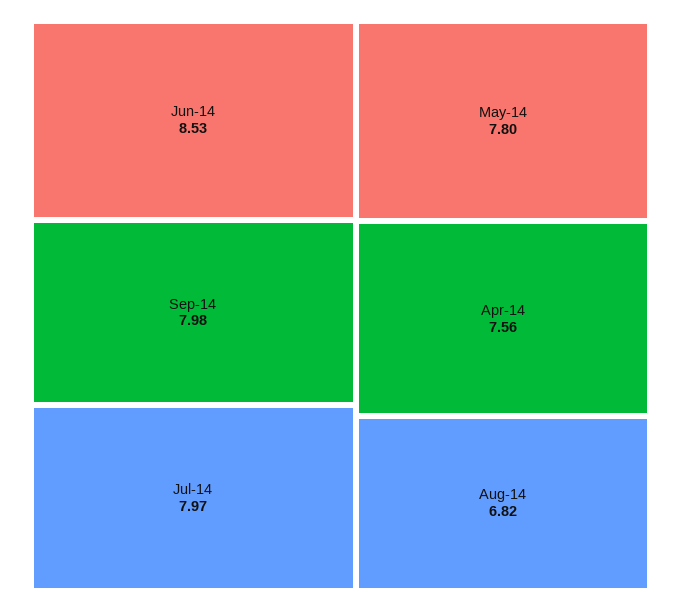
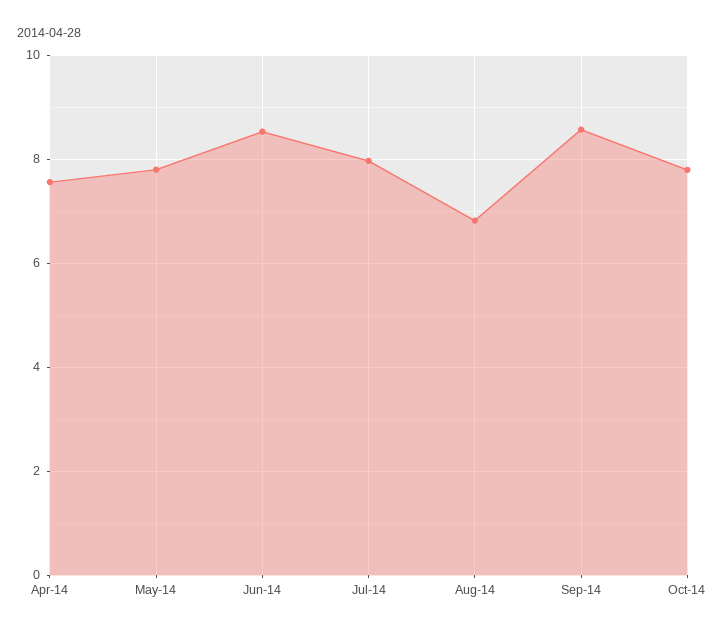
Sep-14: 7.98 -> 8.6
Oct-14: none -> 7.8

